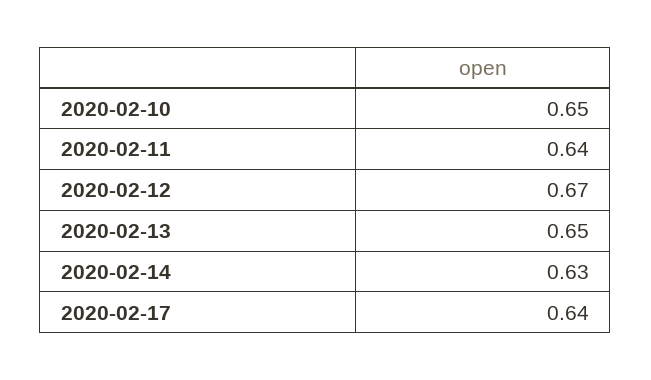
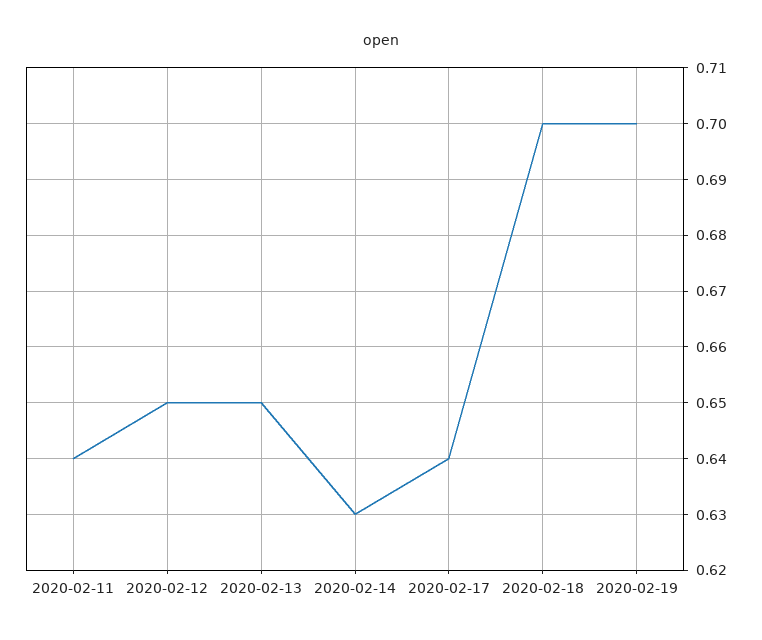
2020-02-10: 0.65 -> none
2020-02-12: 0.67 -> 0.65
2020-02-18: none -> 0.7
2020-02-19: none -> 0.7

